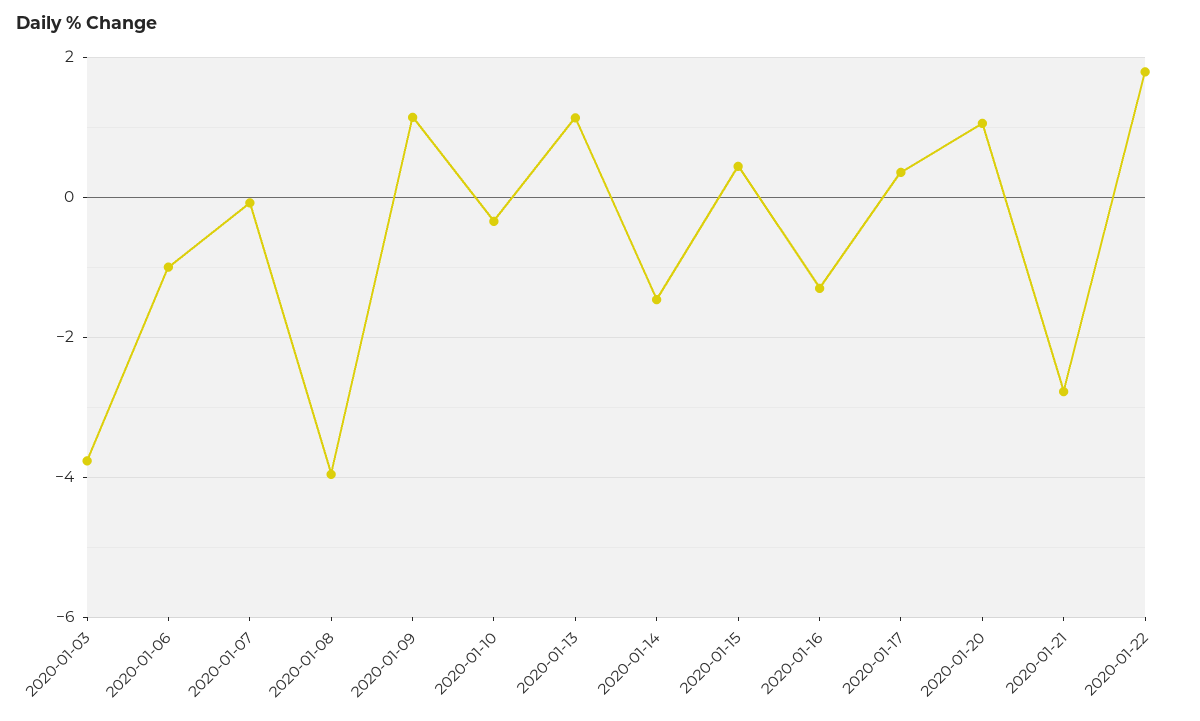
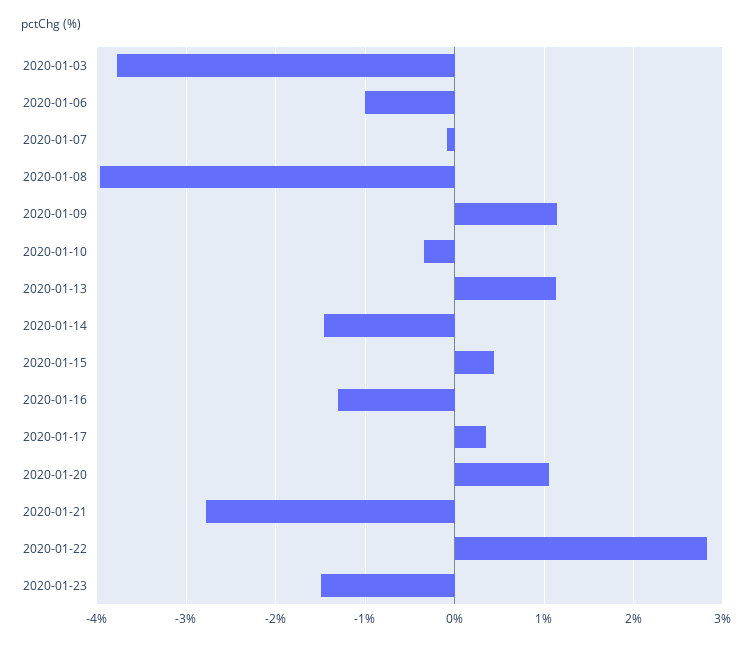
2020-01-22: 1.8 -> 2.8
2020-01-23: none -> -1.5

